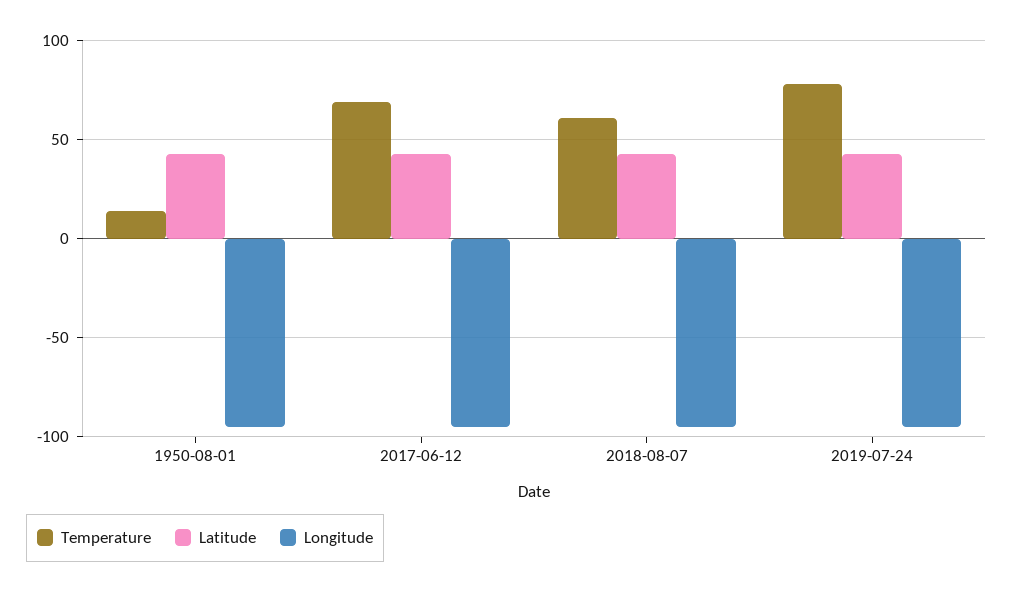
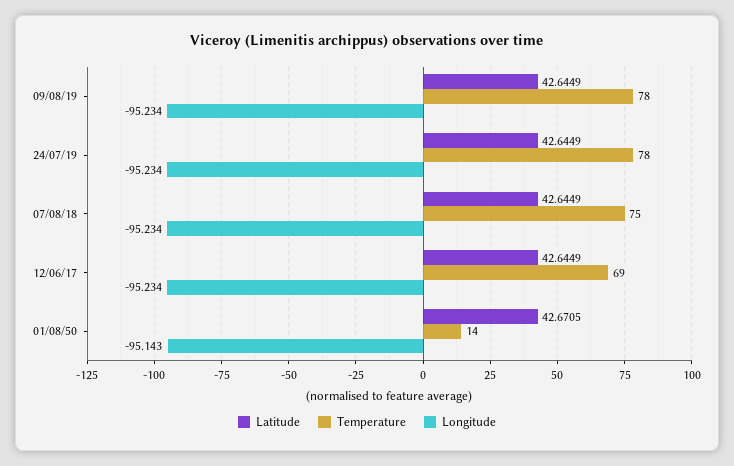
Temperature, 2018-08-07: 60 -> 75
Latitude, 09/08/19: none -> 42.6449
Temperature, 09/08/19: none -> 78
Longitude, 09/08/19: none -> -95.234

